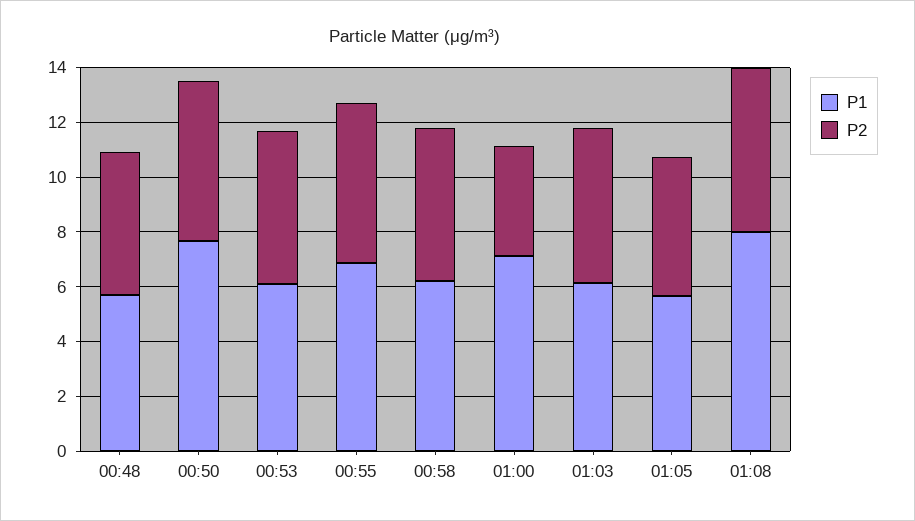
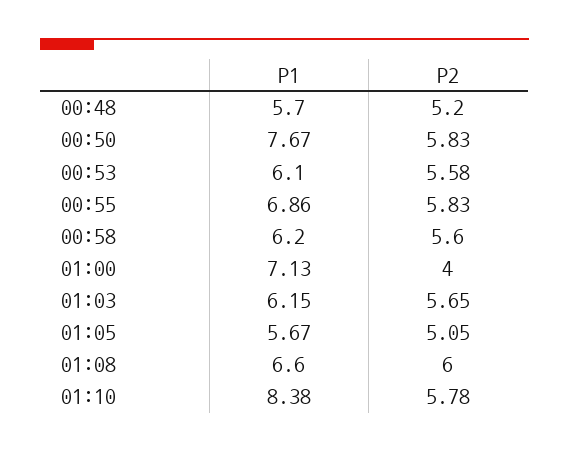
P1, 01:08: 8 -> 6.6
P1, 01:10: none -> 8.38
P2, 01:10: none -> 5.78

